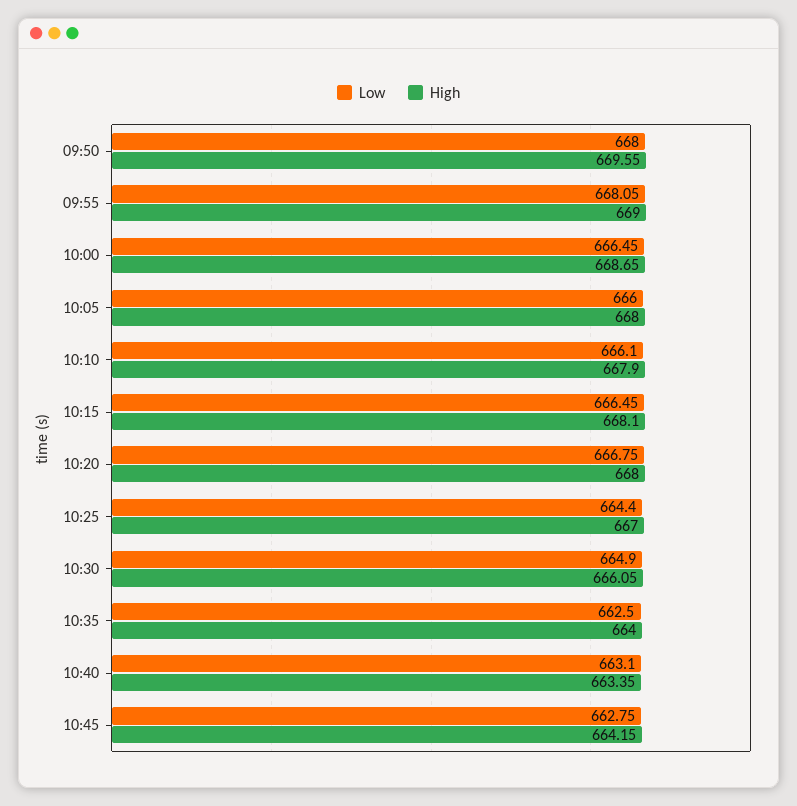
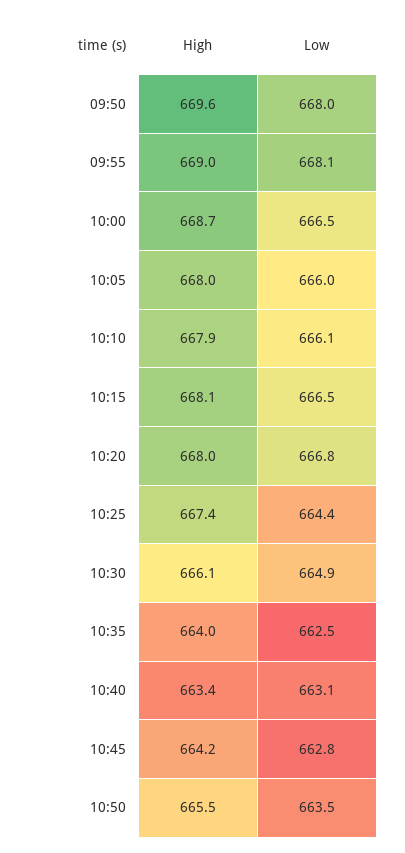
High, 10:25: 667 -> 667.4
High, 10:50: none -> 665.5
Low, 10:50: none -> 663.5

